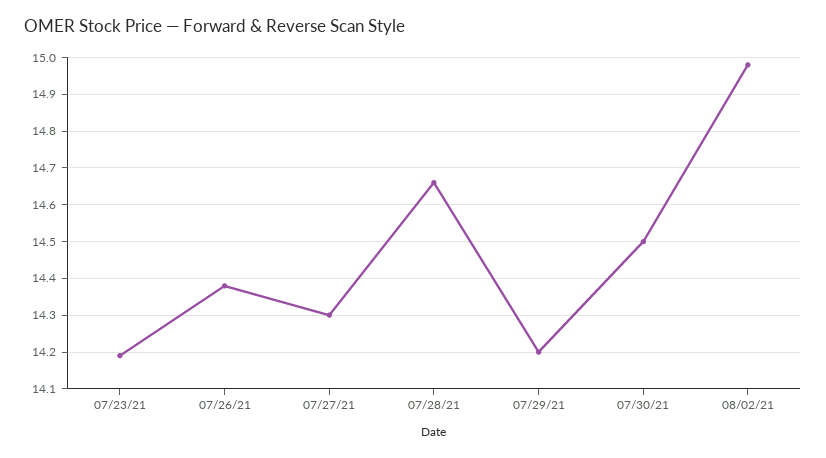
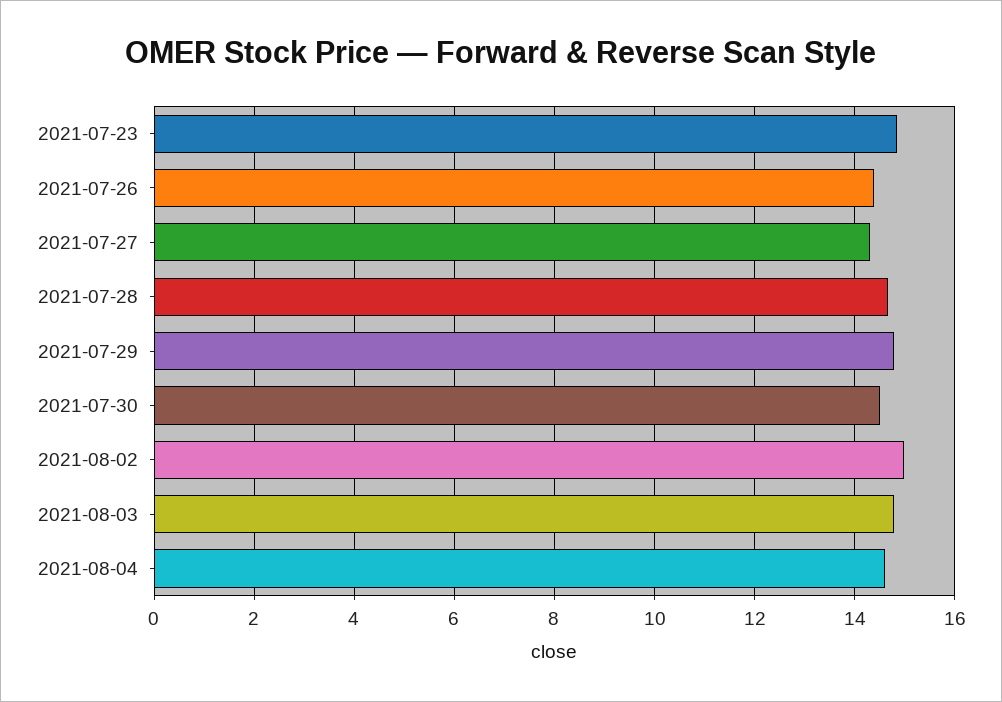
07/23/21: 14.2 -> 14.8
07/29/21: 14.2 -> 14.8
2021-08-03: none -> 14.8
2021-08-04: none -> 14.6

